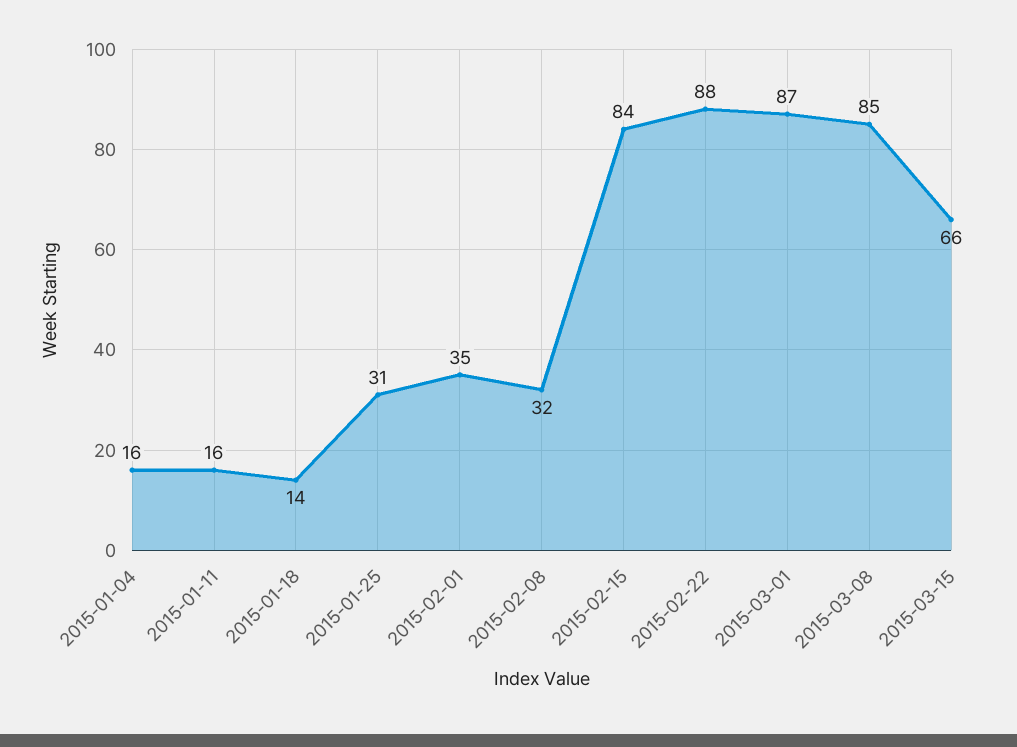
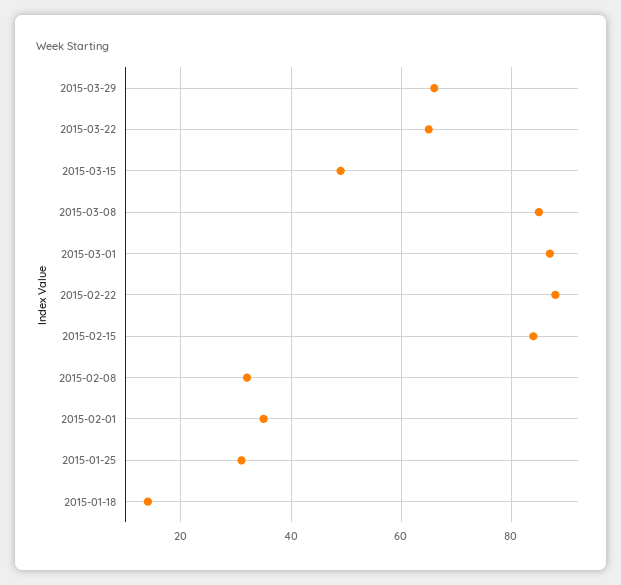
2015-01-04: 16 -> none
2015-01-11: 16 -> none
2015-03-15: 66 -> 50
2015-03-29: none -> 65
2015-03-22: none -> 65

